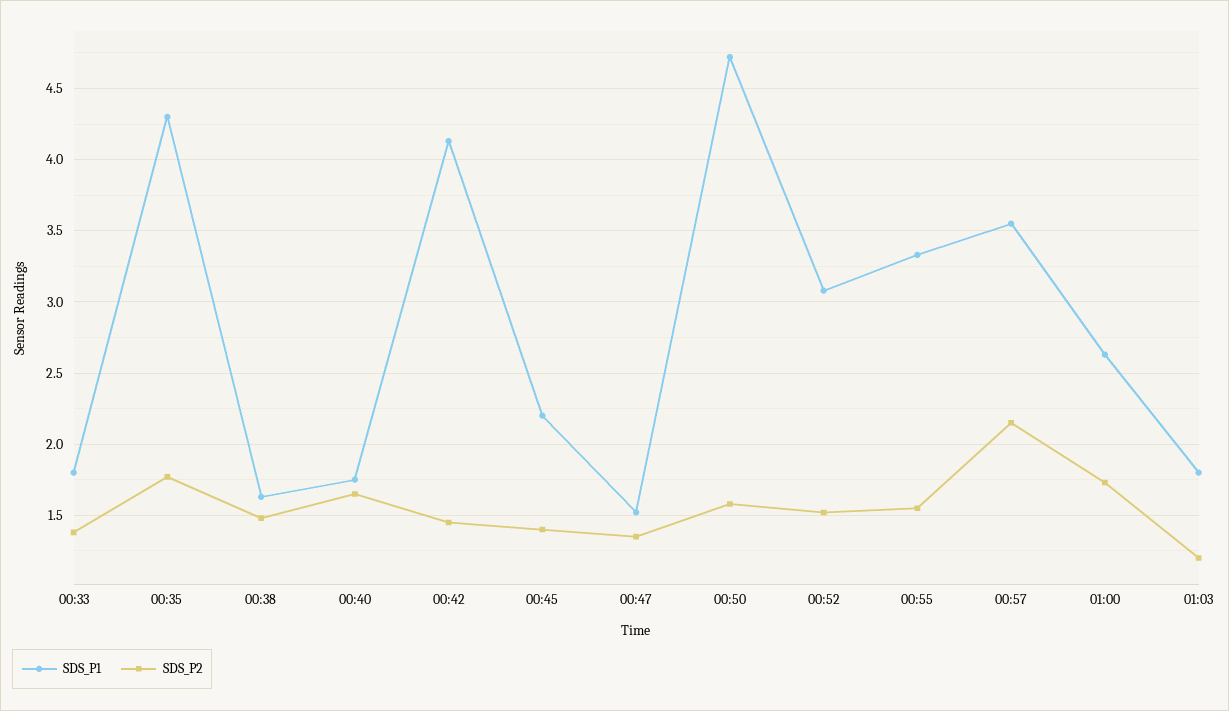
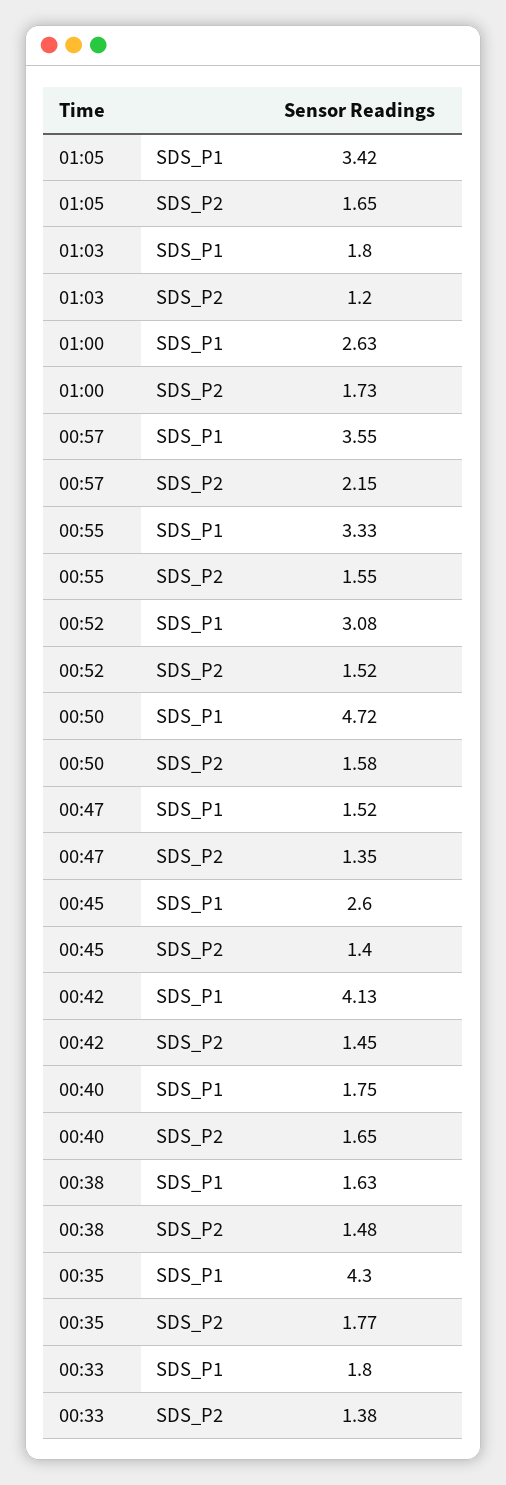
SDS_P1, 00:45: 2.2 -> 2.6
SDS_P1, 01:05: none -> 3.42
SDS_P2, 01:05: none -> 1.65

